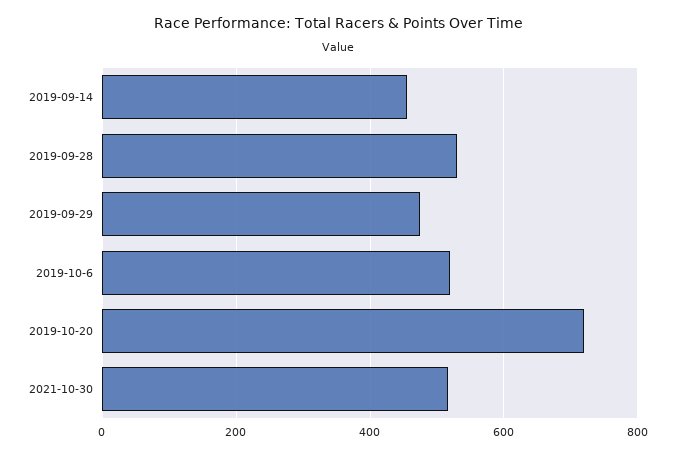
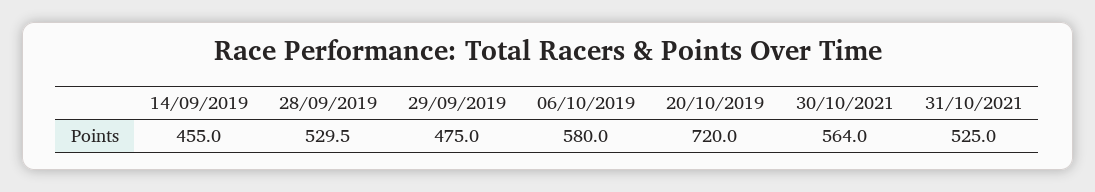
2019-10-6: 520 -> 580
2021-10-30: 520 -> 564
31/10/2021: none -> 525

